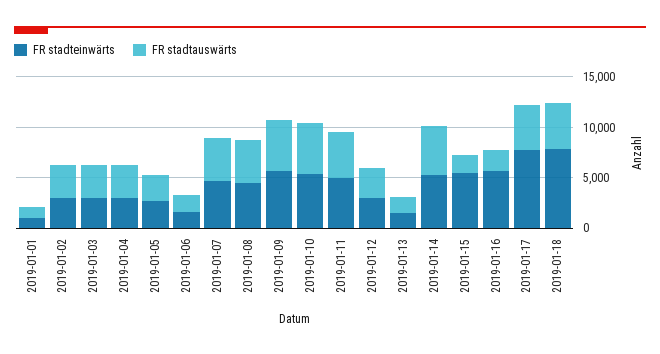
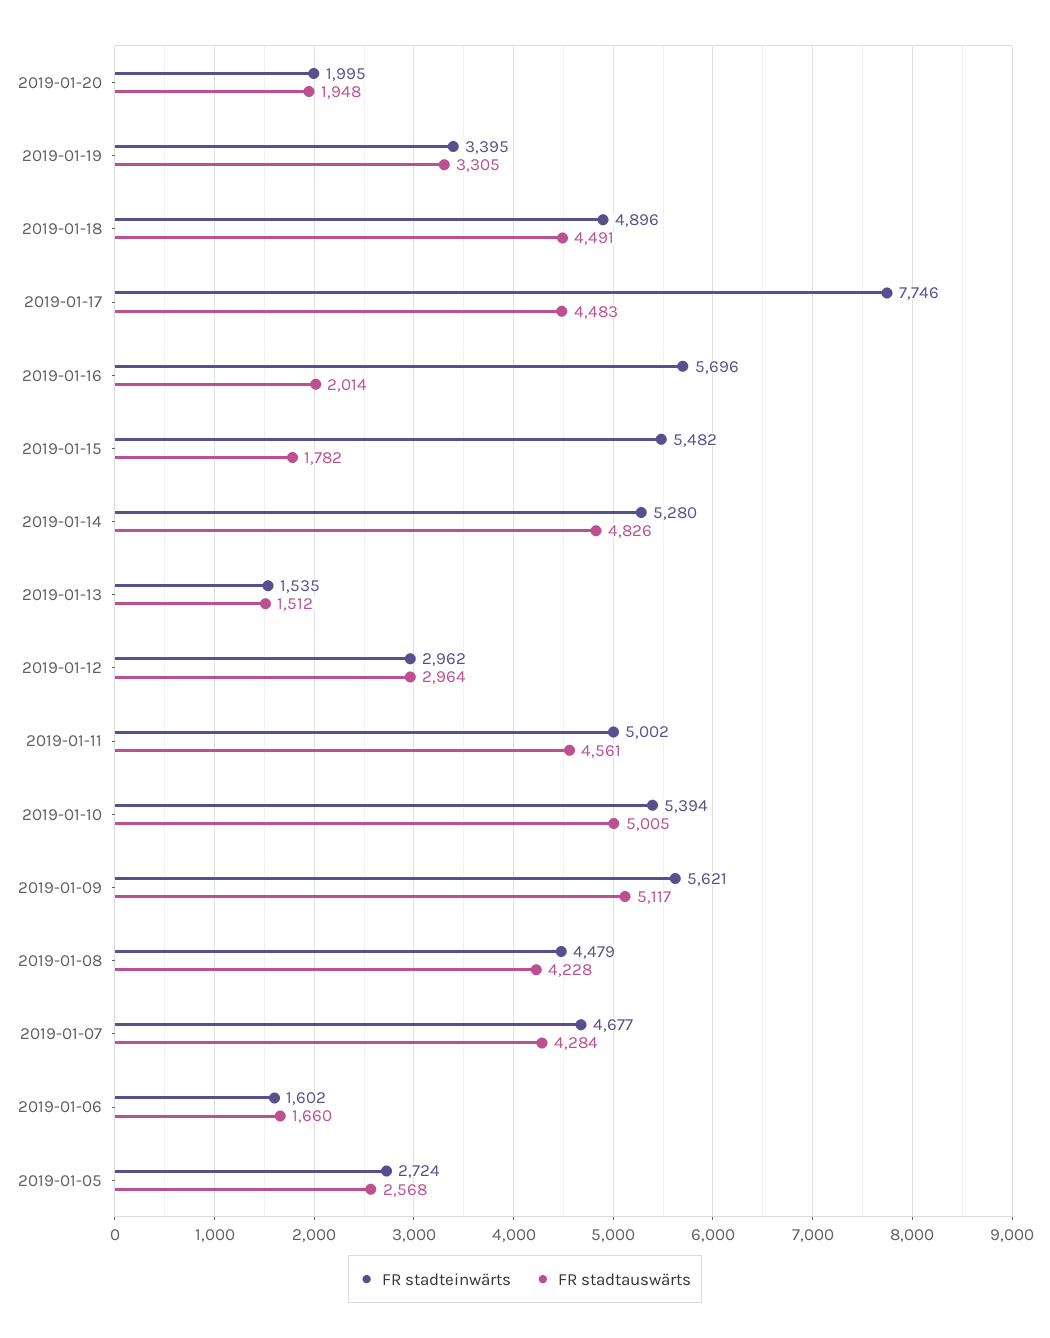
FR stadteinwärts, 2019-01-01: 1000 -> none
FR stadtauswärts, 2019-01-01: 1000 -> none
FR stadteinwärts, 2019-01-02: 3000 -> none
FR stadtauswärts, 2019-01-02: 3000 -> none
FR stadteinwärts, 2019-01-03: 3000 -> none
FR stadtauswärts, 2019-01-03: 3000 -> none
FR stadteinwärts, 2019-01-04: 3000 -> none
FR stadtauswärts, 2019-01-04: 3000 -> none
FR stadteinwärts, 2019-01-18: 8000 -> 4896
FR stadteinwärts, 2019-01-20: none -> 1995
FR stadtauswärts, 2019-01-20: none -> 1948
FR stadteinwärts, 2019-01-19: none -> 3395
FR stadtauswärts, 2019-01-19: none -> 3305

